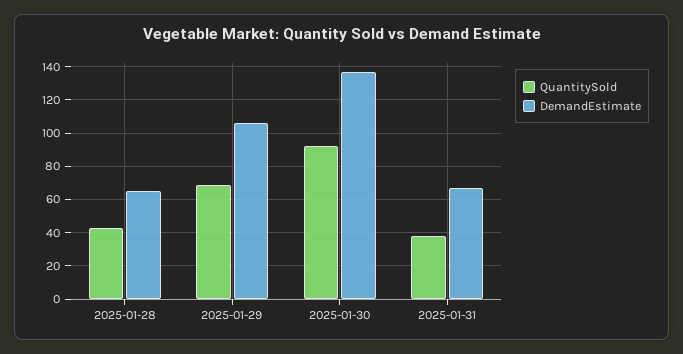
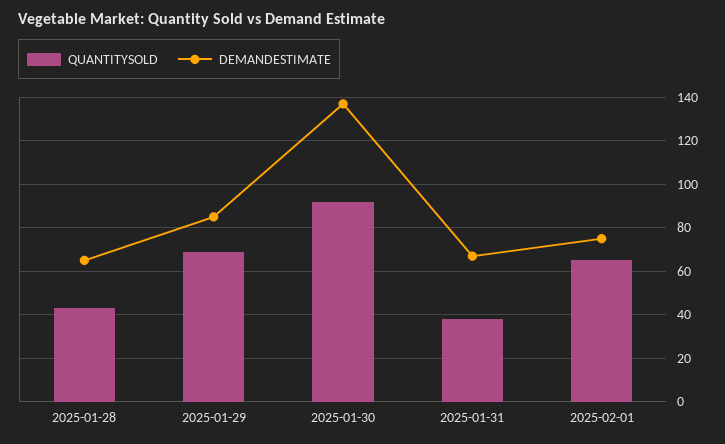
DemandEstimate, 2025-01-29: 105 -> 85
QuantitySold, 2025-02-01: none -> 65
DemandEstimate, 2025-02-01: none -> 75

